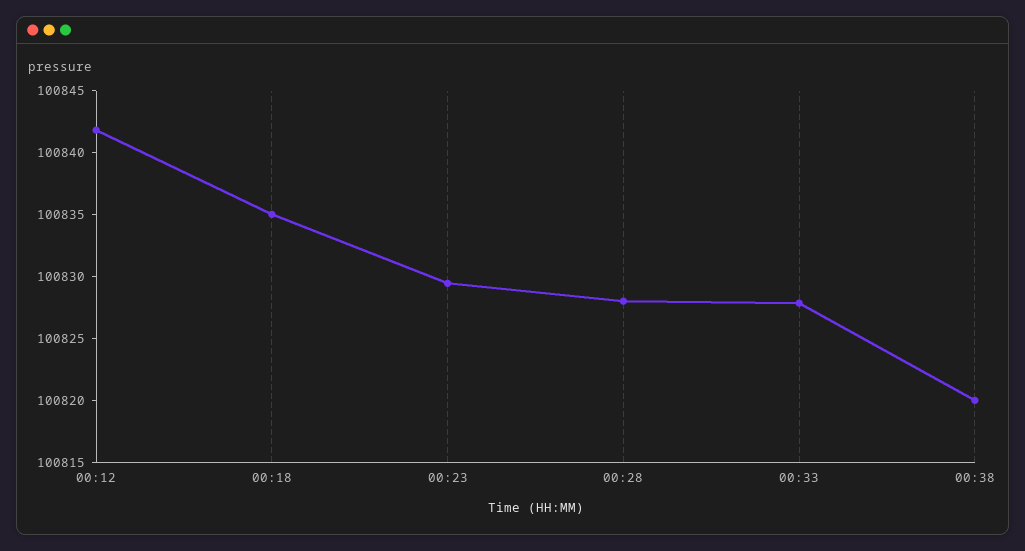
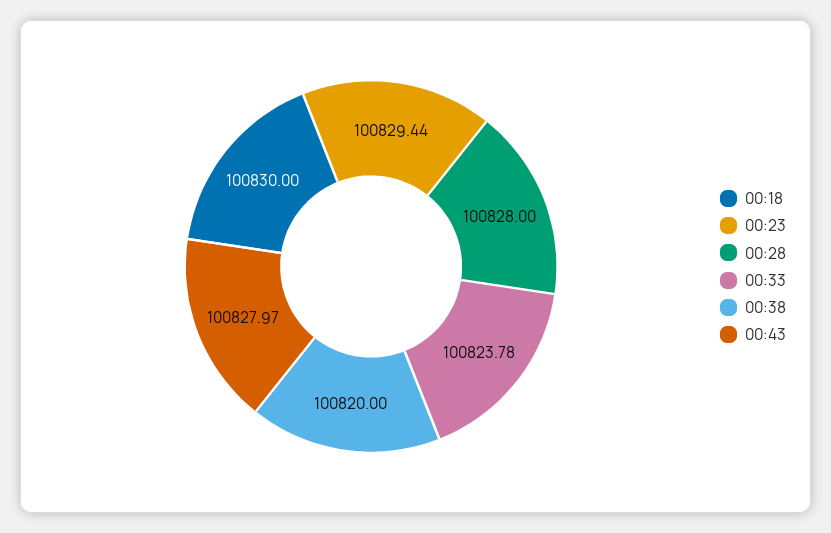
00:12: 100842 -> none
00:18: 100835 -> 100830
00:33: 100828 -> 100823.78
00:43: none -> 100827.97

